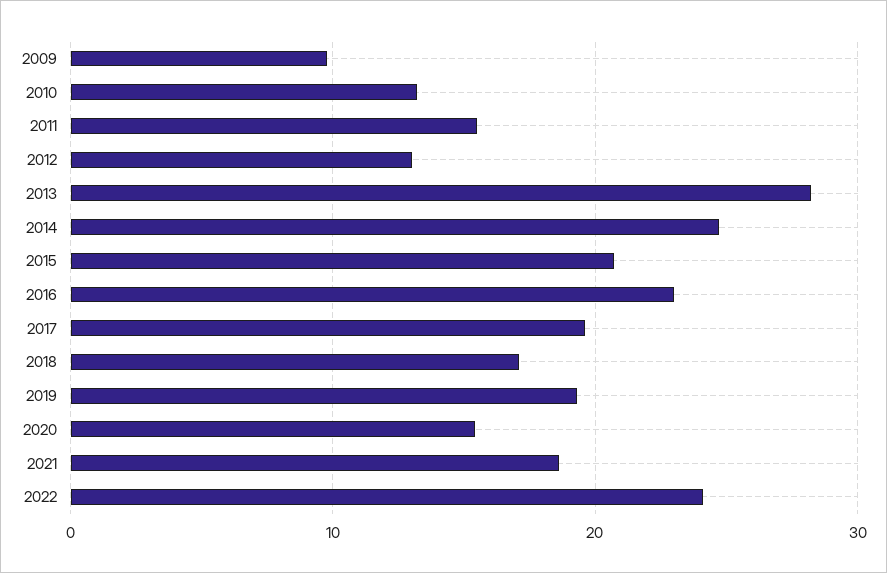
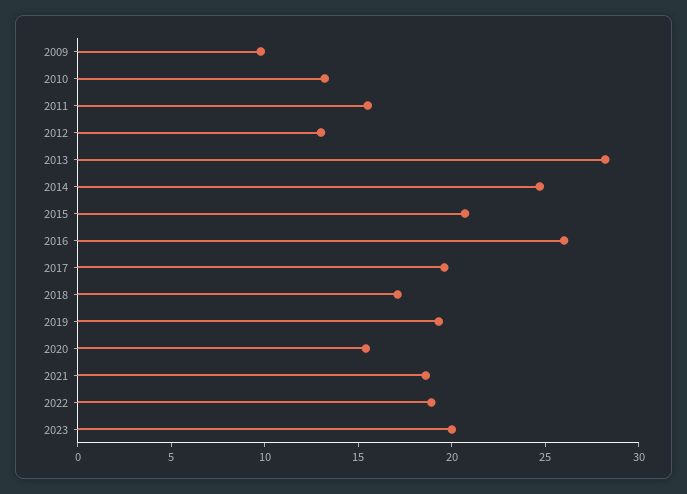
2016: 23 -> 26
2022: 24 -> 19
2023: none -> 20

